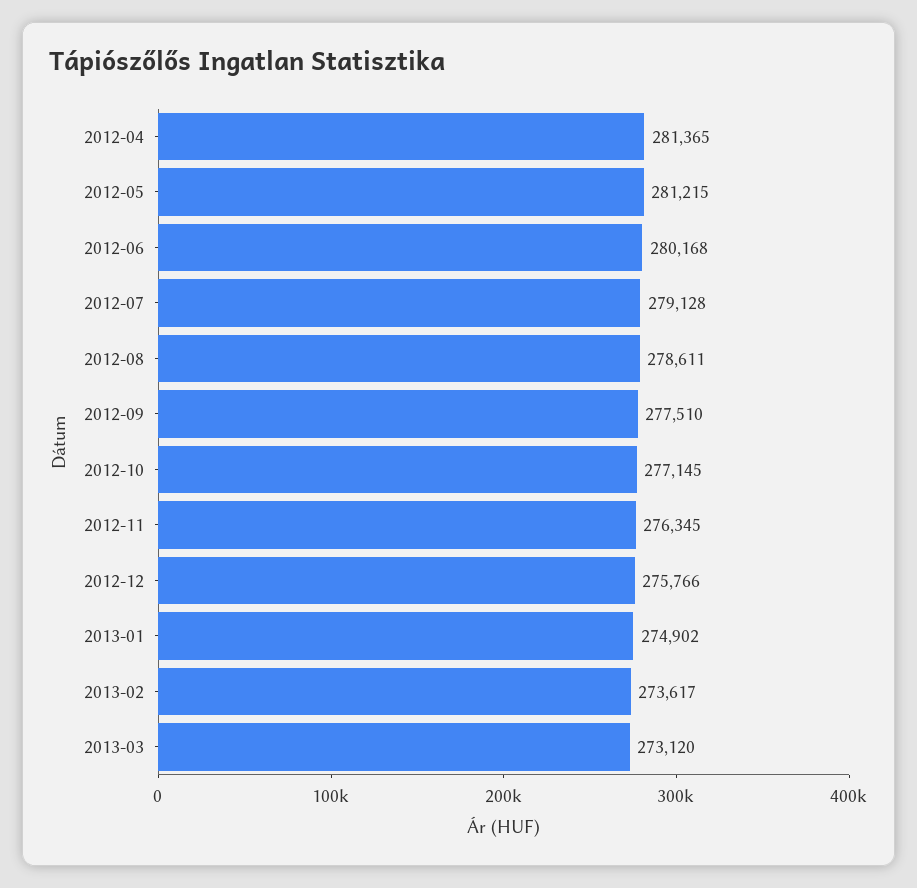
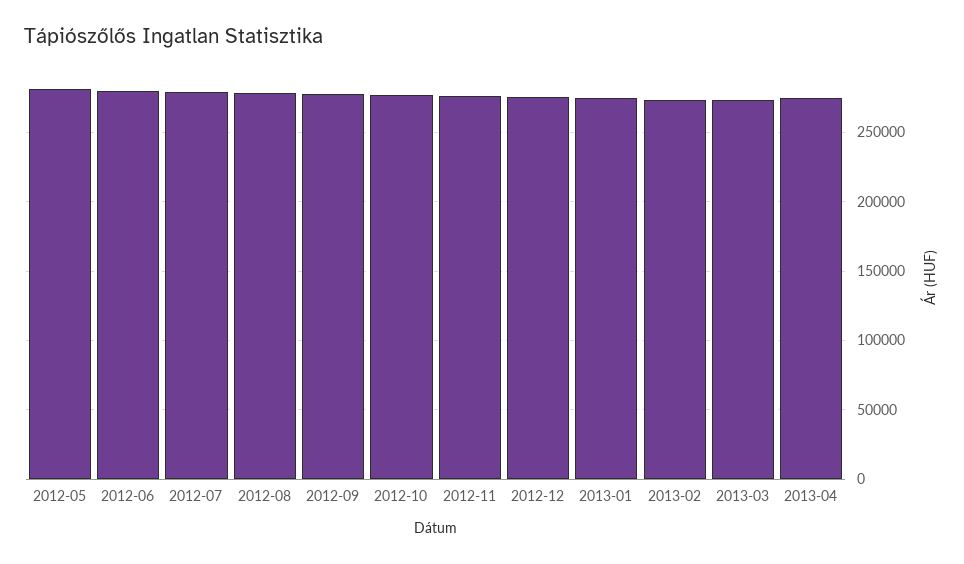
2012-04: 281365 -> none
2013-04: none -> 275000

